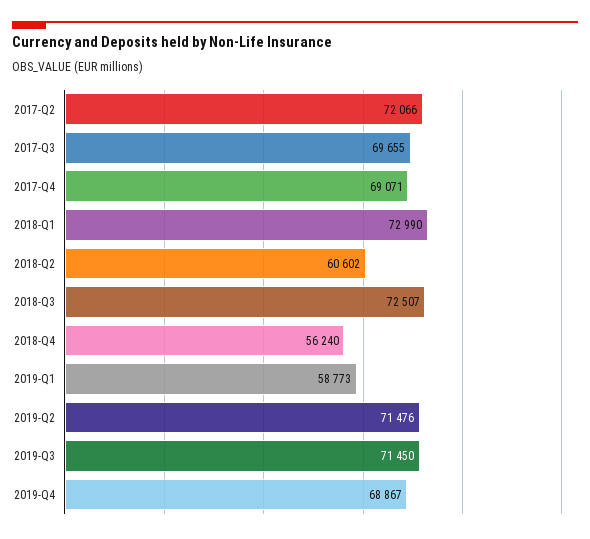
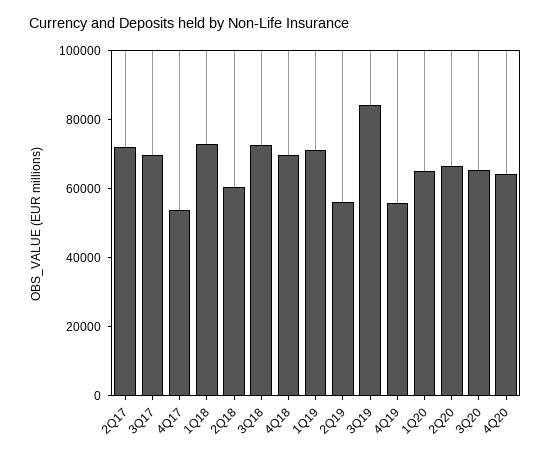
2017-Q4: 69071 -> 55000
2018-Q4: 56240 -> 70000
2019-Q1: 58773 -> 70000
2019-Q2: 71476 -> 55000
2019-Q3: 71450 -> 85000
2019-Q4: 68867 -> 55000
1Q20: none -> 65000
2Q20: none -> 65000
3Q20: none -> 65000
4Q20: none -> 65000

